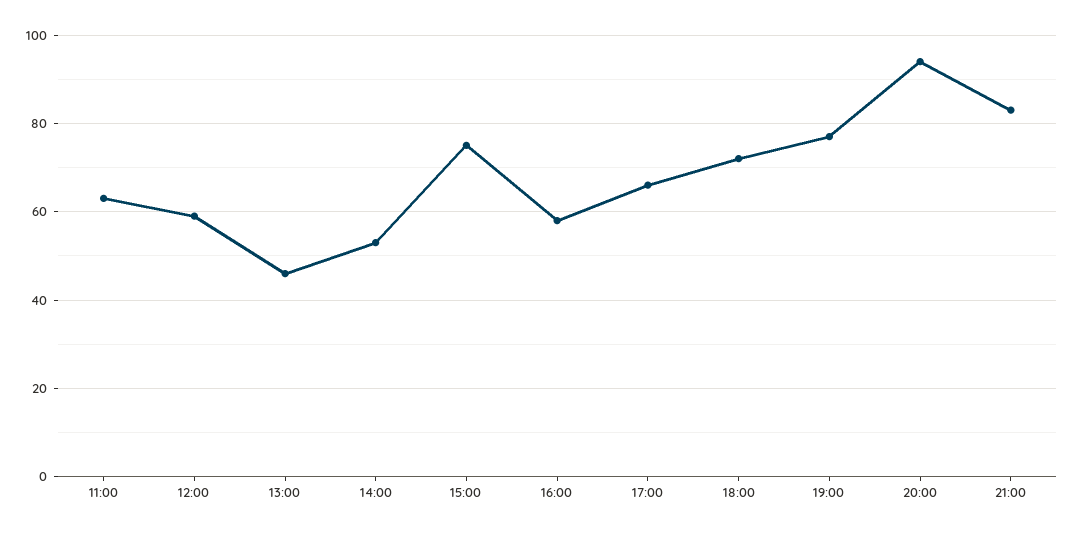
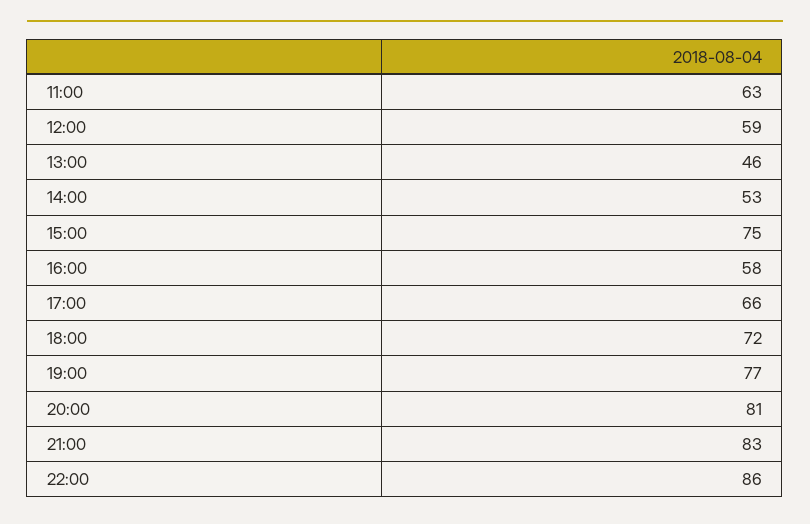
20:00: 95 -> 81
22:00: none -> 86

